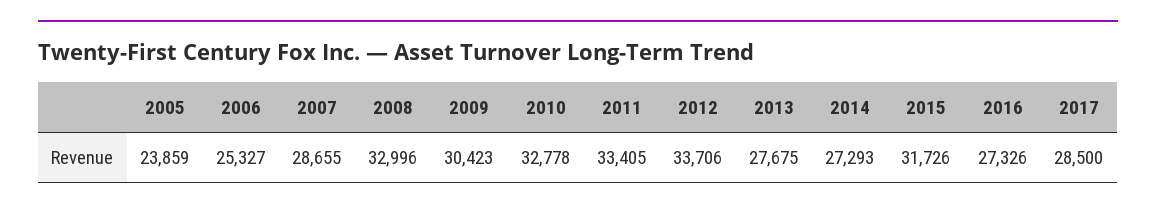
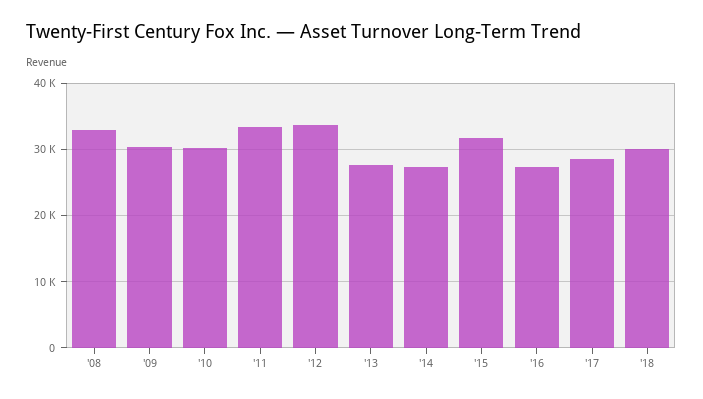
2005: 23859 -> none
2006: 25327 -> none
2007: 28655 -> none
2010: 32778 -> 30000
'18: none -> 30000

